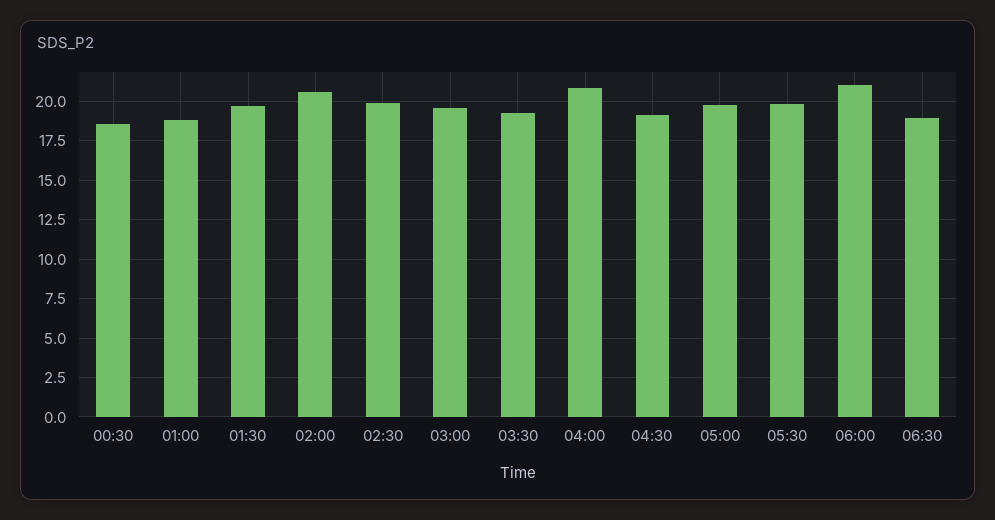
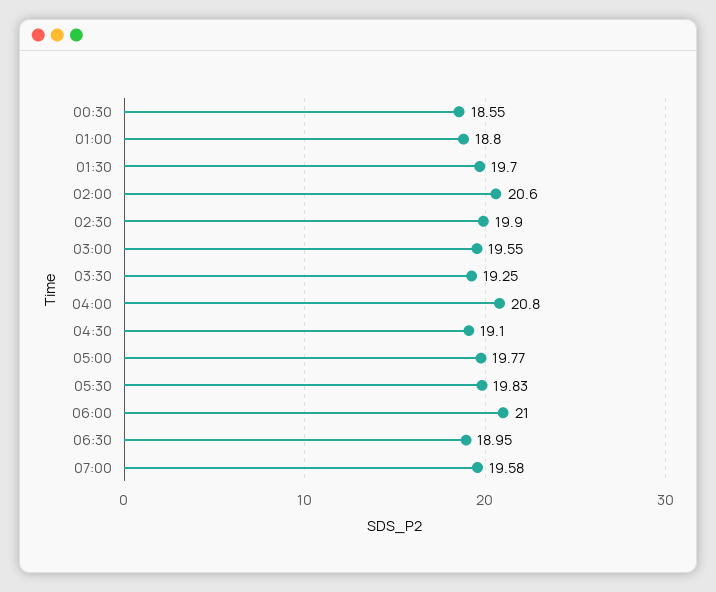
07:00: none -> 19.58

